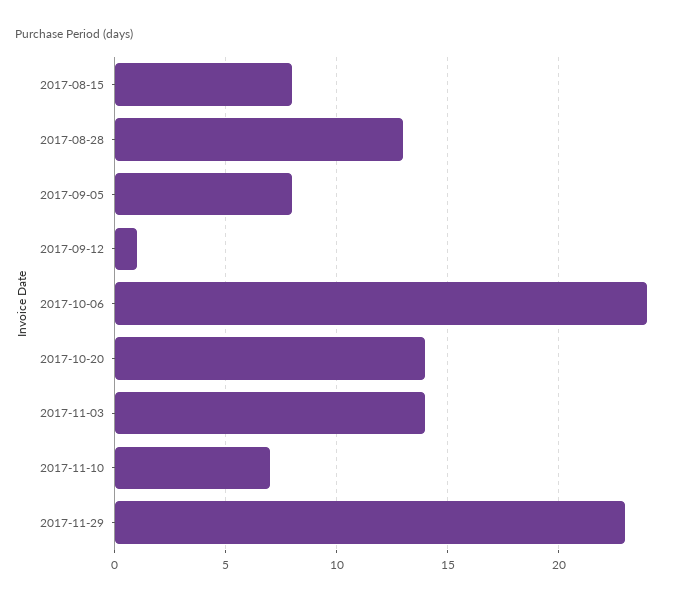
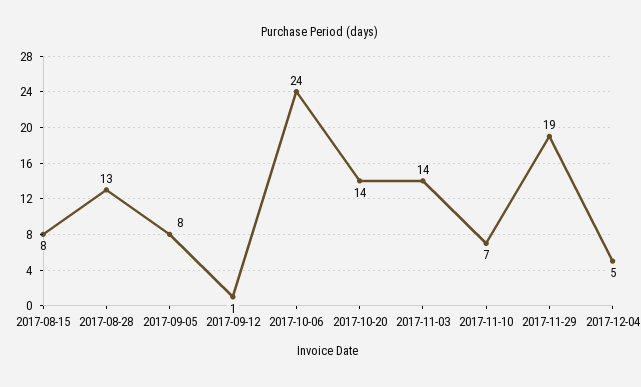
2017-11-29: 23 -> 19
2017-12-04: none -> 5

